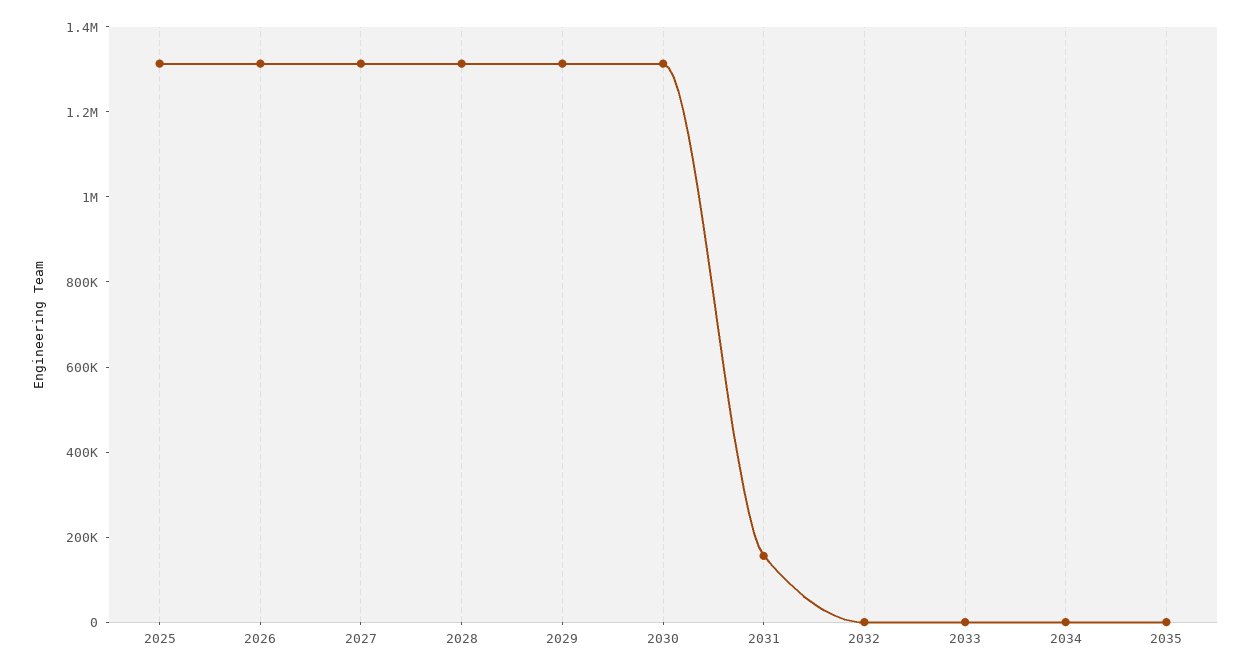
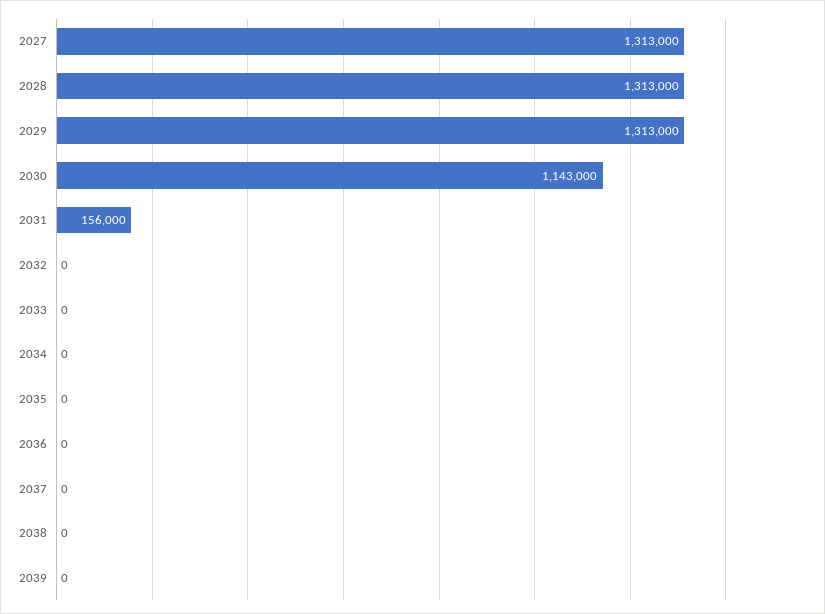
2025: 1300000 -> none
2026: 1300000 -> none
2030: 1300000 -> 1143000
2036: none -> 0
2037: none -> 0
2038: none -> 0
2039: none -> 0

